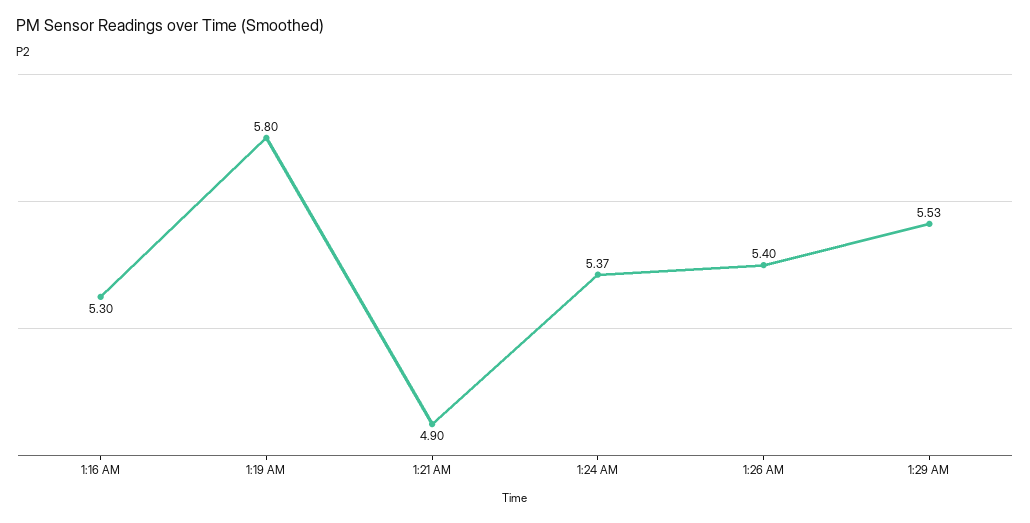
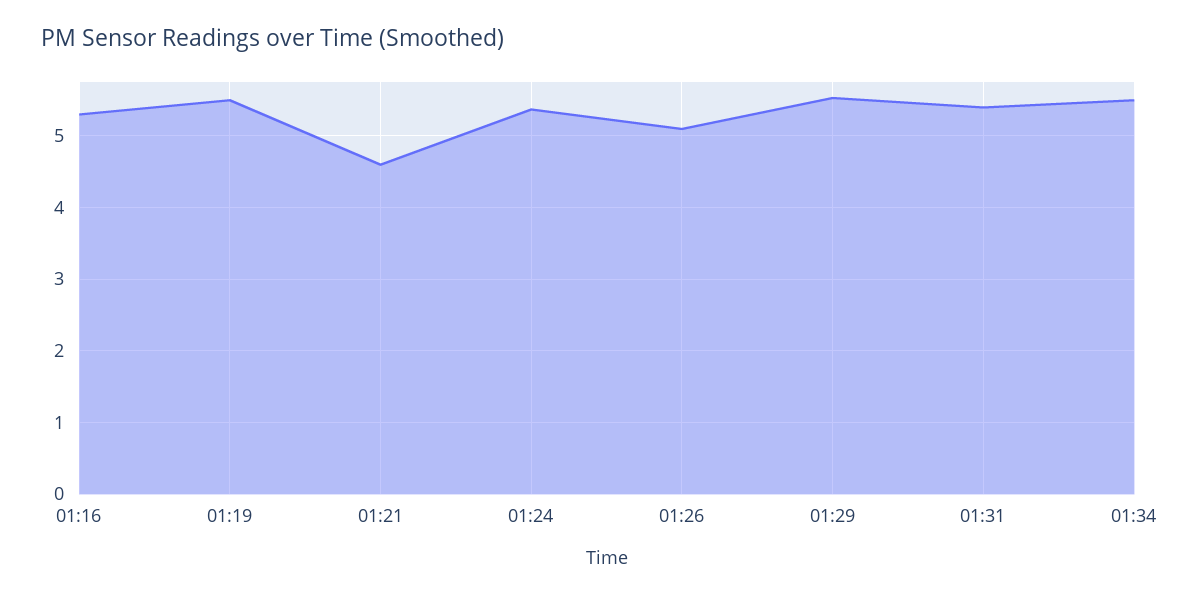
1:19 AM: 5.8 -> 5.5
1:21 AM: 4.9 -> 4.6
1:26 AM: 5.4 -> 5.1
01:31: none -> 5.4
01:34: none -> 5.5

